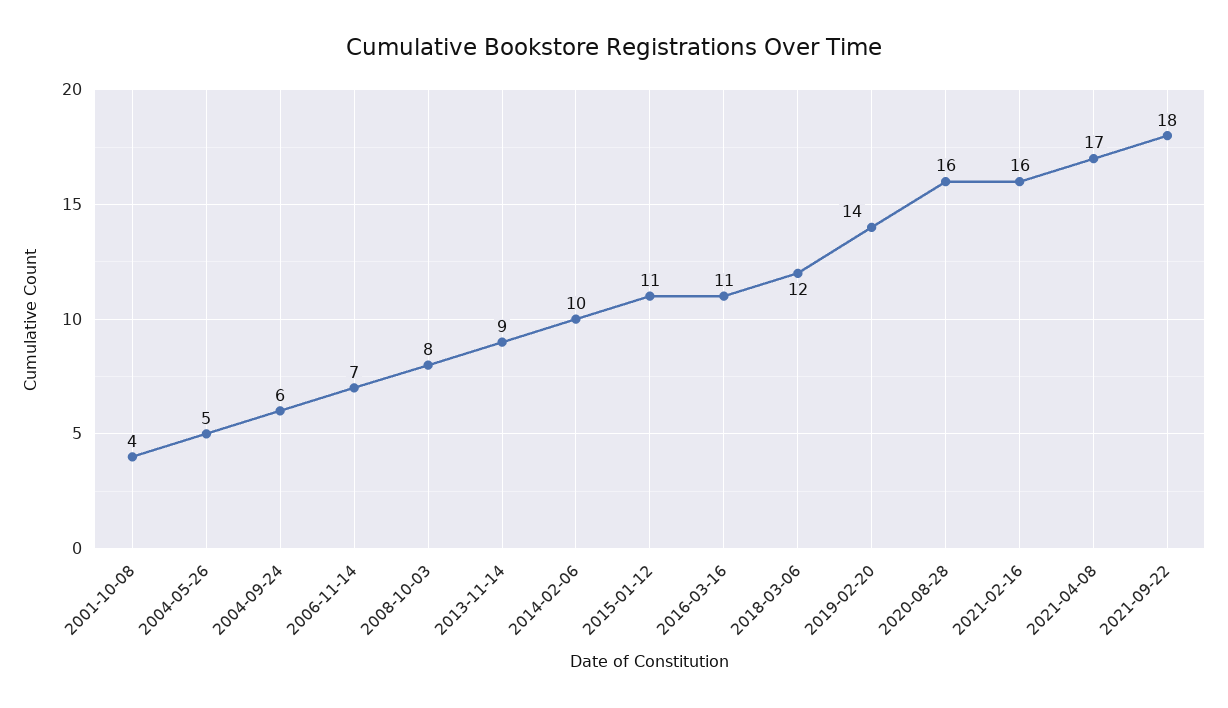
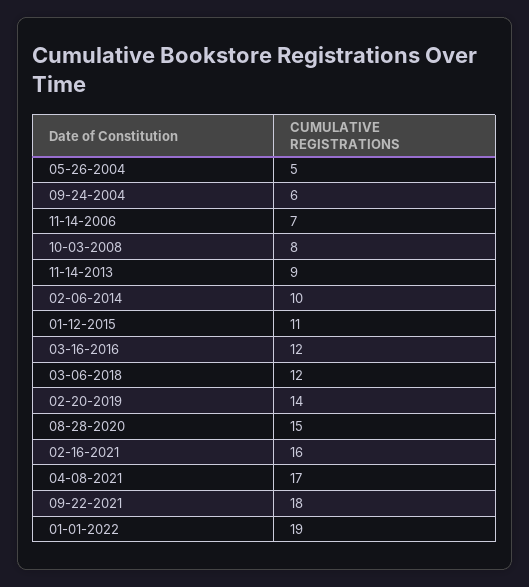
2001-10-08: 4 -> none
2016-03-16: 11 -> 12
2020-08-28: 16 -> 15
01-01-2022: none -> 19

